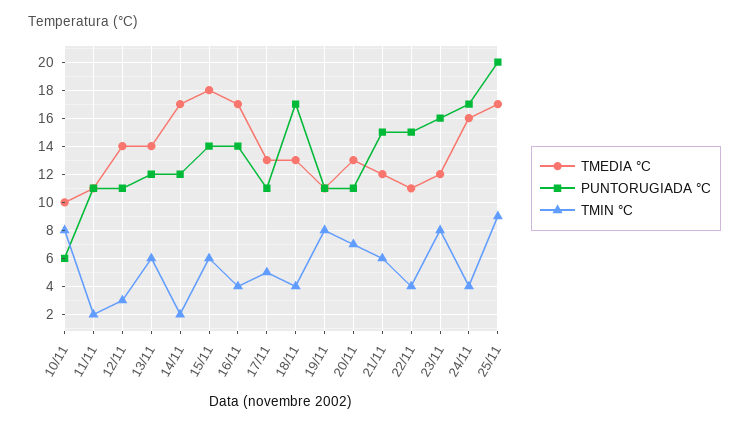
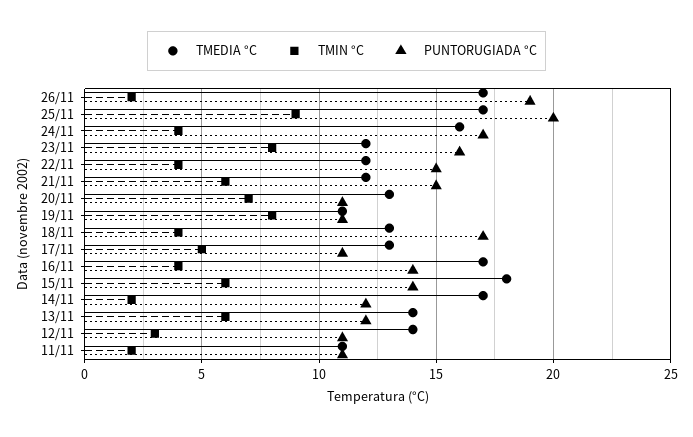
TMEDIA °C, 10/11: 10 -> none
PUNTORUGIADA °C, 10/11: 6 -> none
TMIN °C, 10/11: 8 -> none
TMEDIA °C, 22/11: 11 -> 12
TMEDIA °C, 26/11: none -> 17
TMIN °C, 26/11: none -> 2
PUNTORUGIADA °C, 26/11: none -> 19

